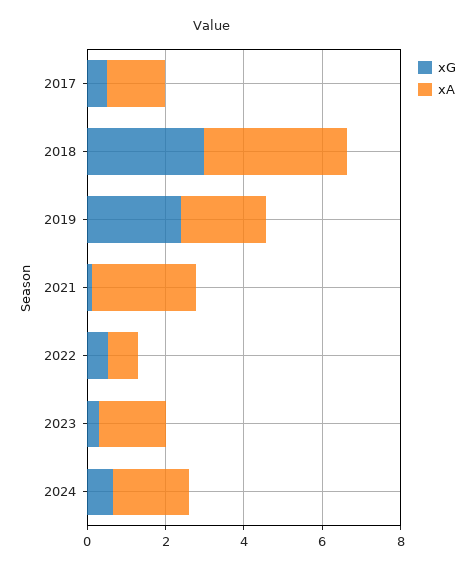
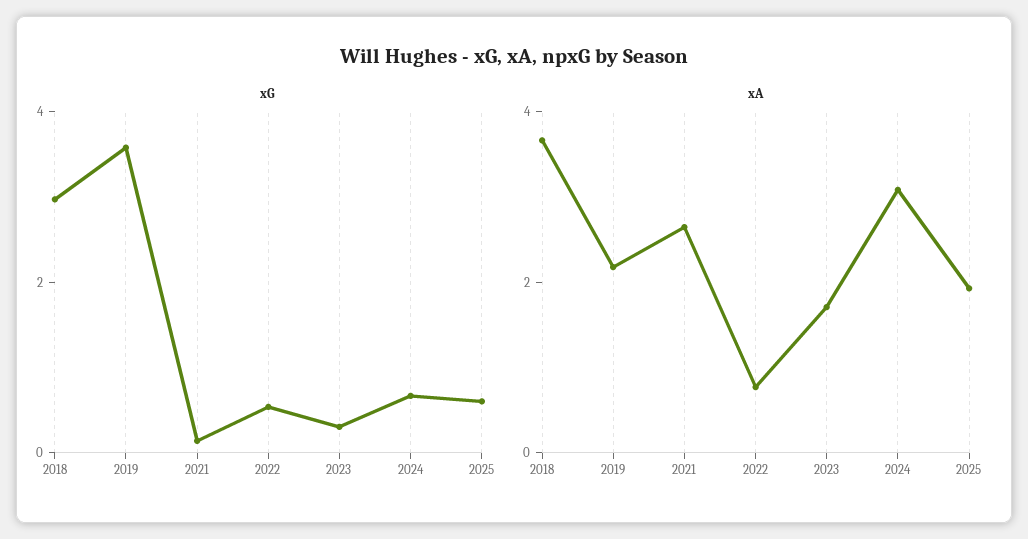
xG, 2017: 0.5 -> none
xA, 2017: 1.5 -> none
xG, 2019: 2.5 -> 3.5
xA, 2024: 2 -> 3
xG, 2025: none -> 0.5
xA, 2025: none -> 2

